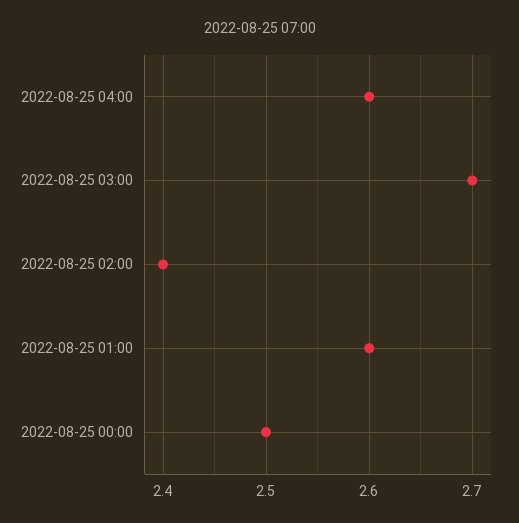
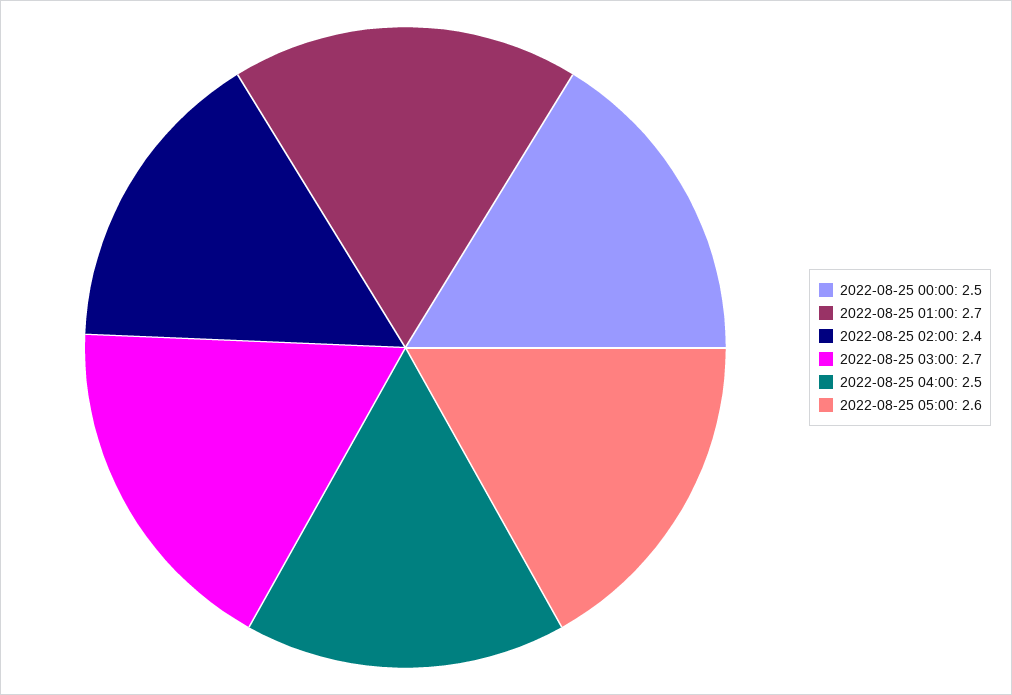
2022-08-25 04:00: 2.6 -> 2.5
2022-08-25 01:00: 2.6 -> 2.7
2022-08-25 05:00: none -> 2.6

